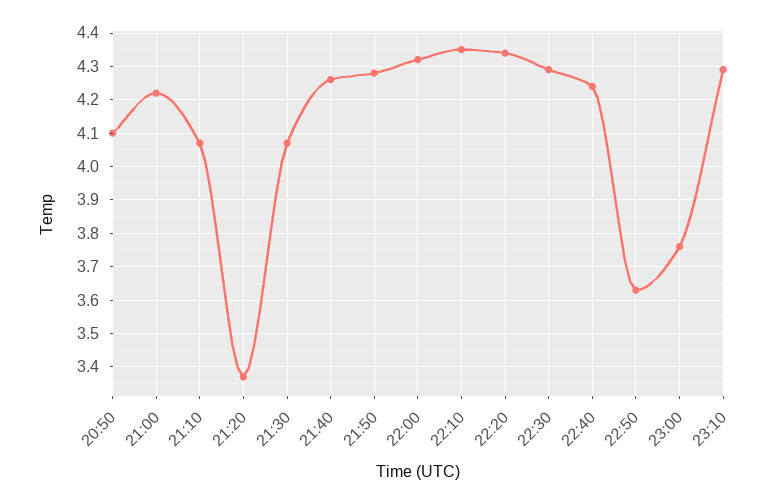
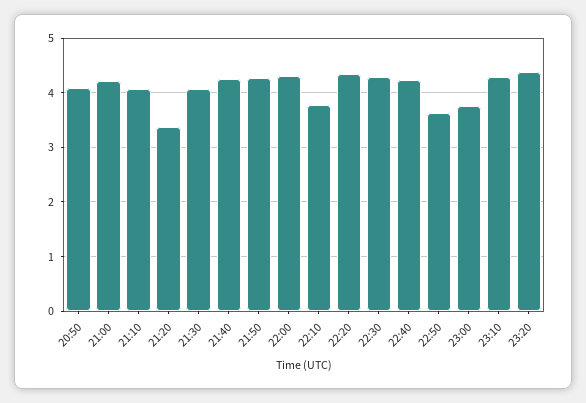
22:10: 4.35 -> 3.8
23:20: none -> 4.4

